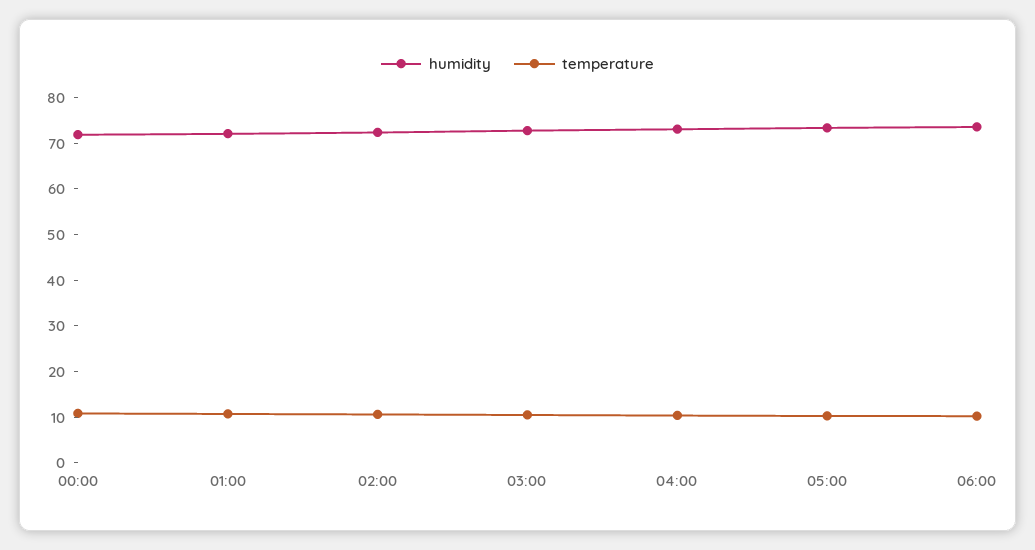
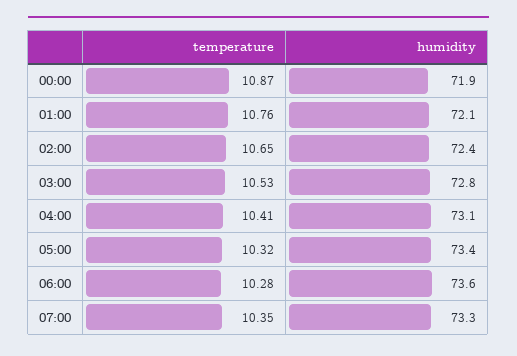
temperature, 07:00: none -> 10.35
humidity, 07:00: none -> 73.3

